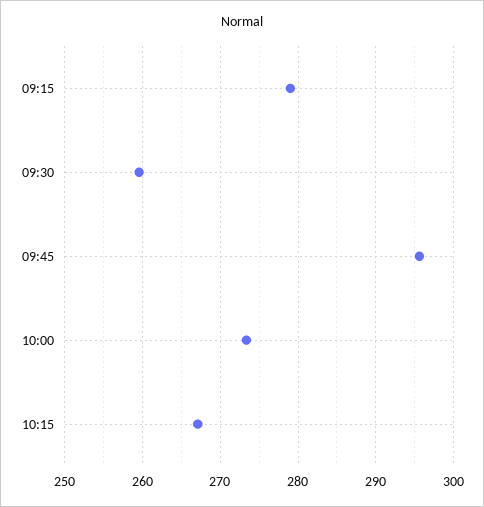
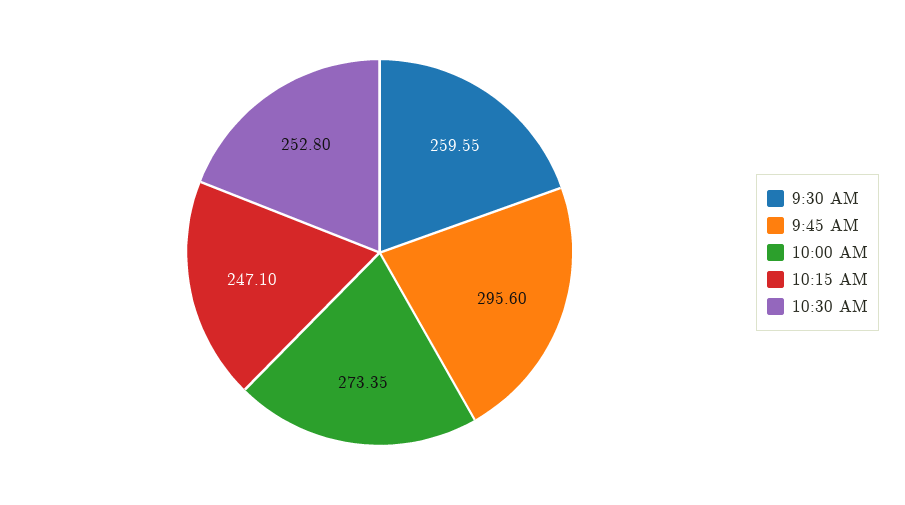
09:15: 279 -> none
10:15: 267 -> 247.1
10:30 AM: none -> 252.8

